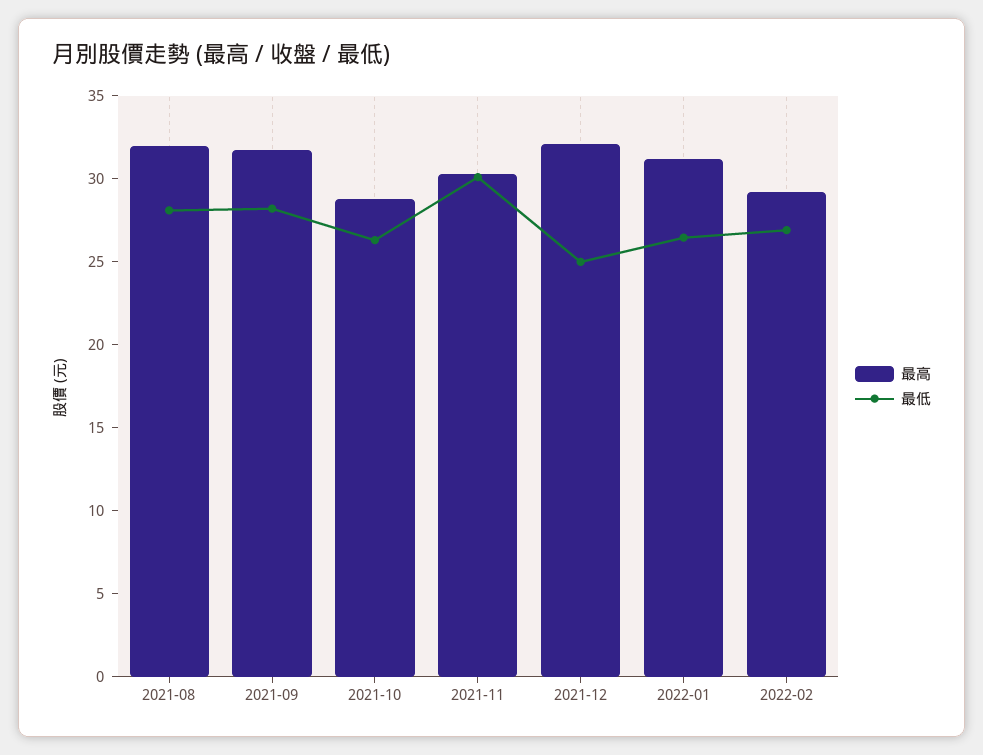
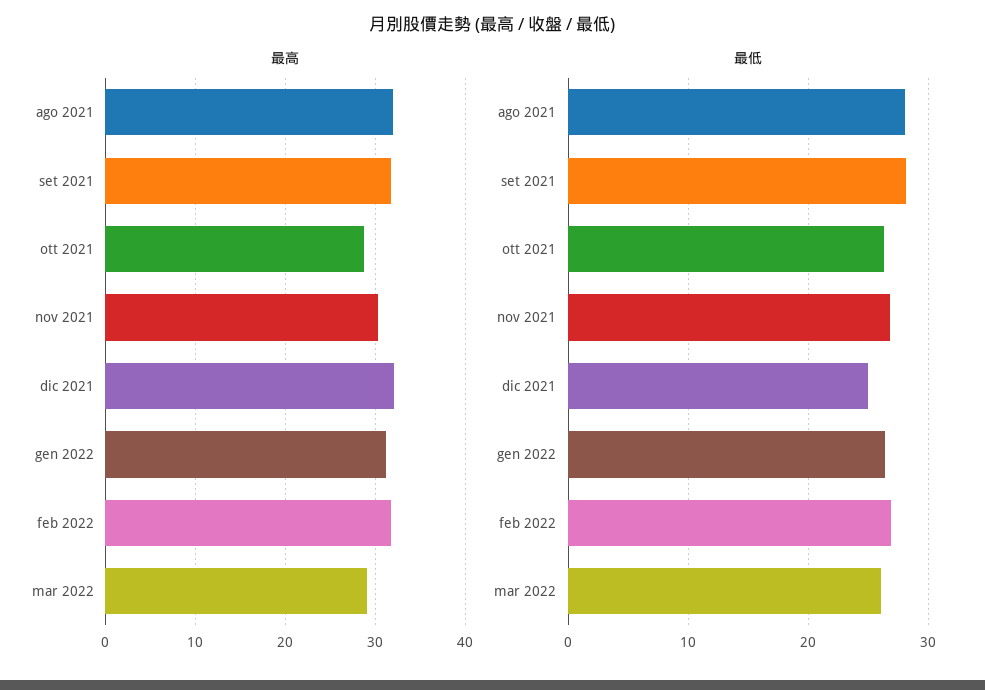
最低, 2021-11: 30 -> 27
最高, 2022-02: 29 -> 32
最高, mar 2022: none -> 29
最低, mar 2022: none -> 26

